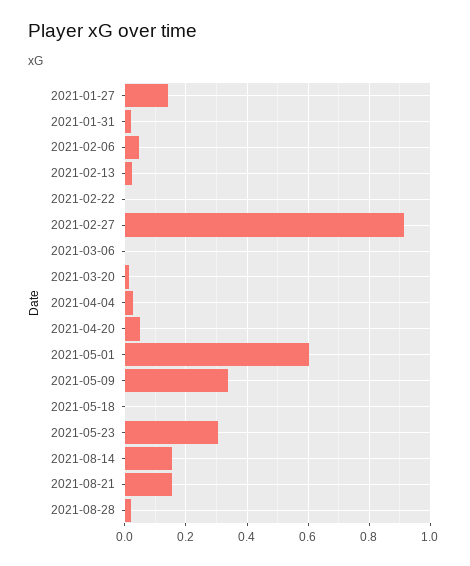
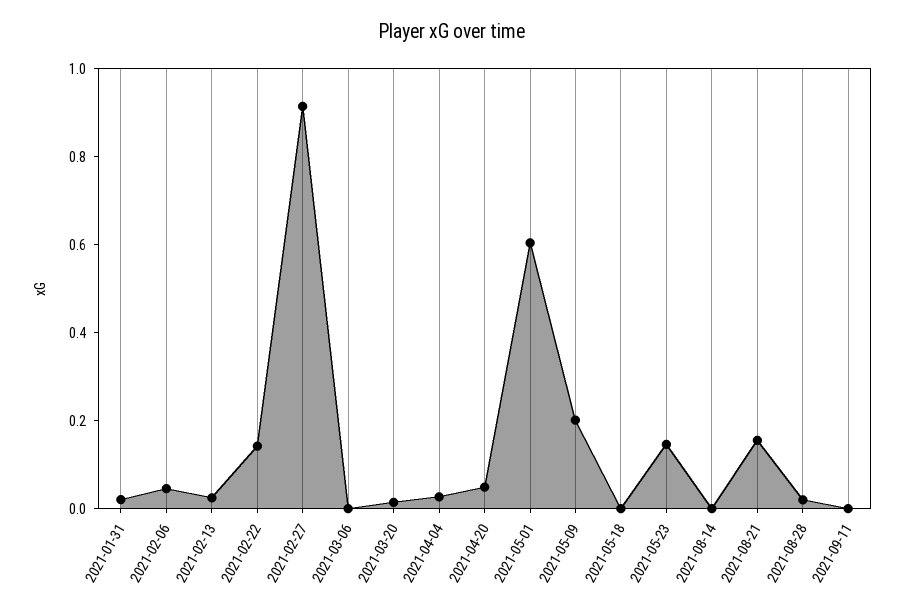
2021-01-27: 0.14 -> none
2021-02-22: 0 -> 0.15
2021-05-09: 0.34 -> 0.2
2021-05-23: 0.3 -> 0.15
2021-08-14: 0.16 -> 0
2021-09-11: none -> 0

